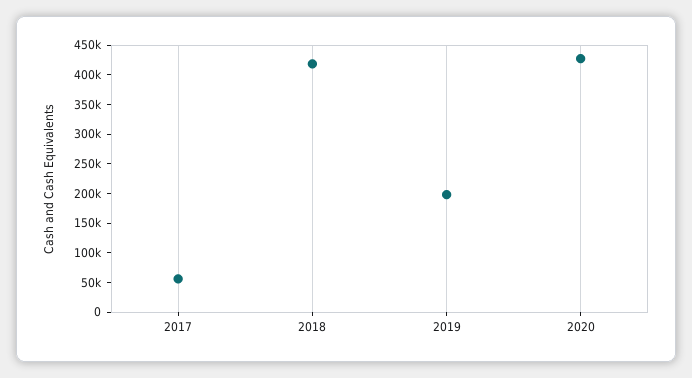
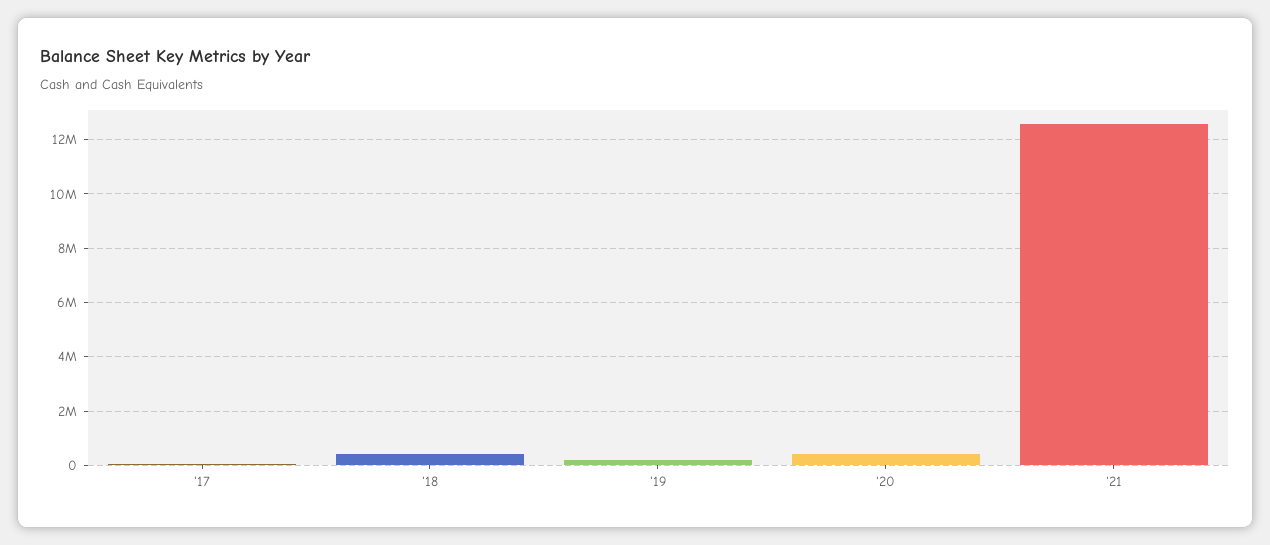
'21: none -> 12500000

